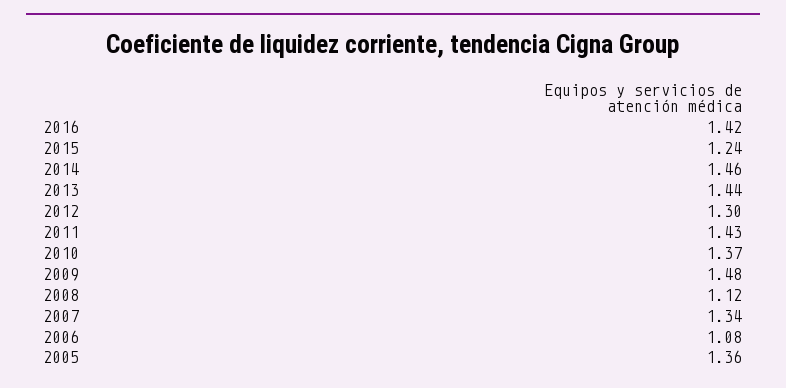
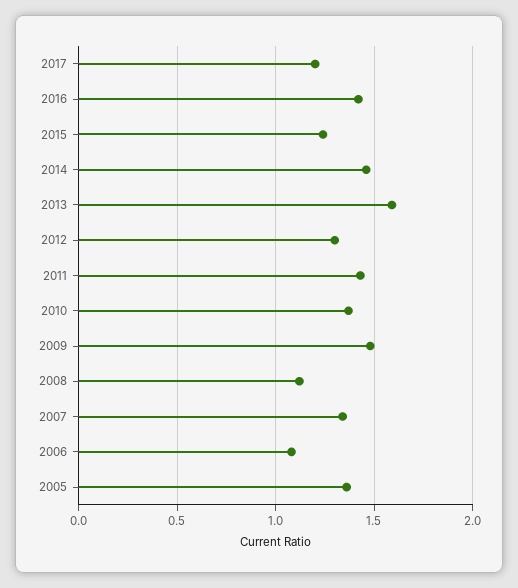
2013: 1.44 -> 1.6
2017: none -> 1.2

